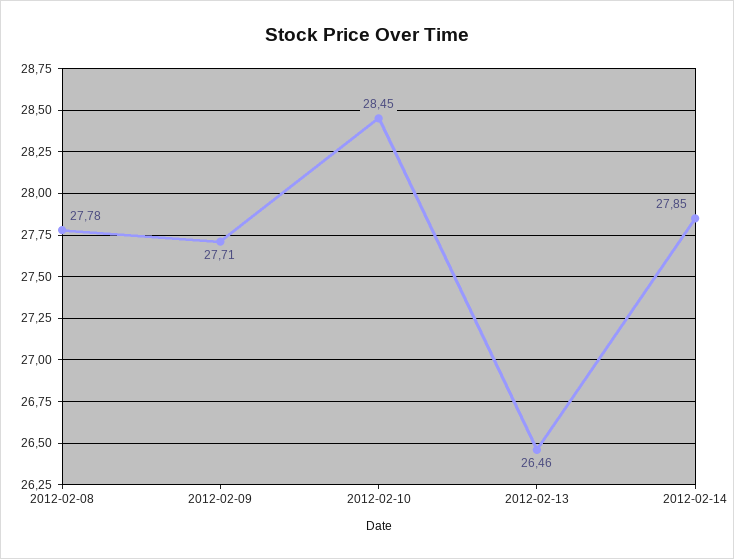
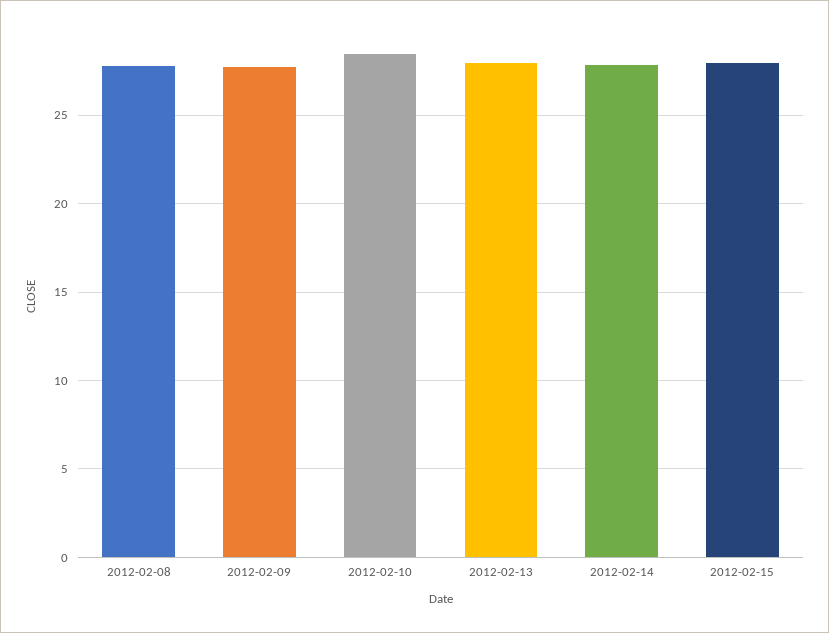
2012-02-13: 26.46 -> 28
2012-02-15: none -> 28

